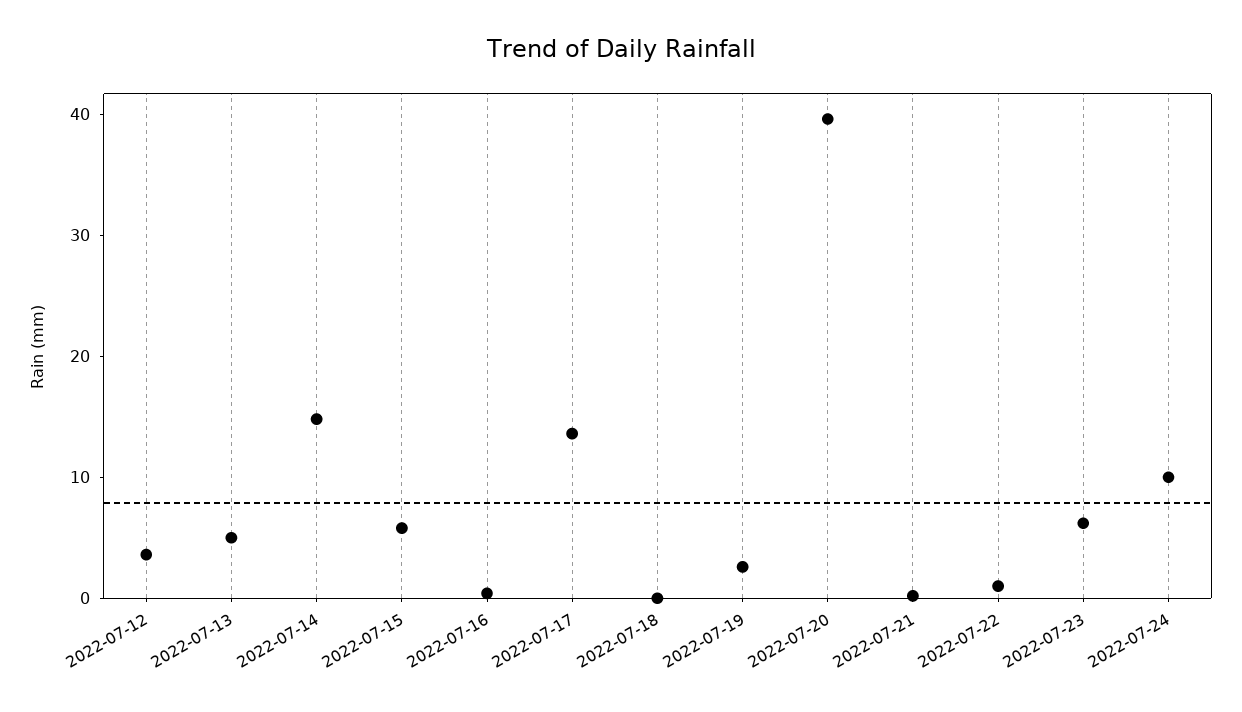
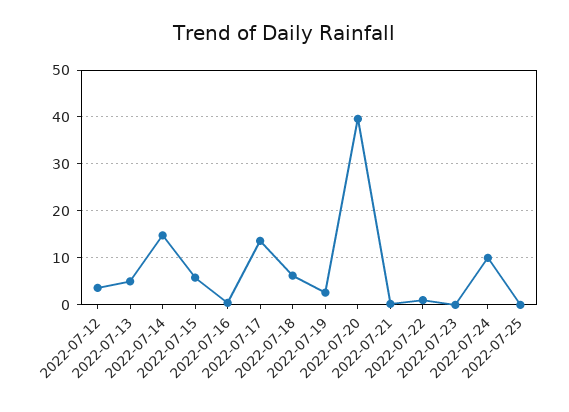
2022-07-18: 0 -> 6
2022-07-23: 6 -> 0
2022-07-25: none -> 0

